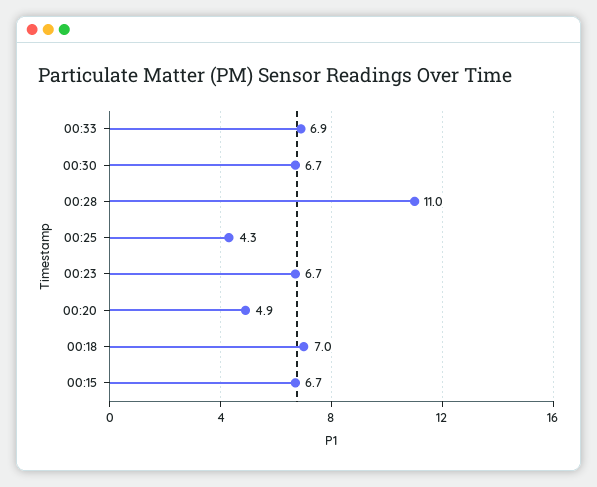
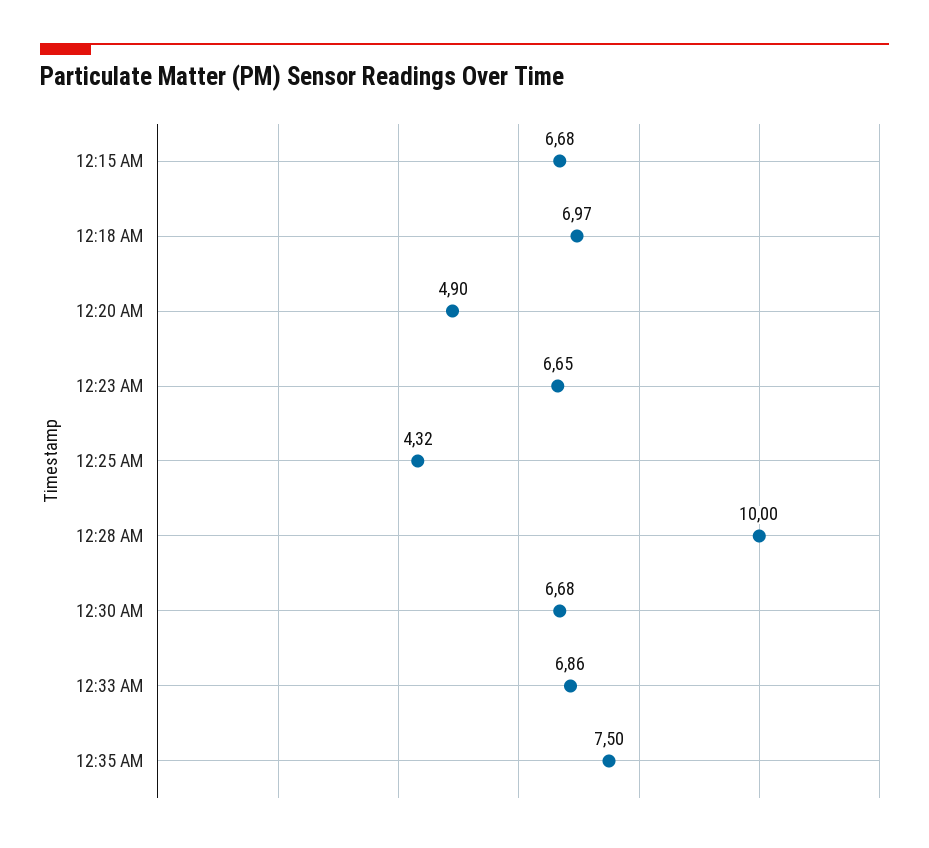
00:28: 11 -> 10
12:35 AM: none -> 7.5

